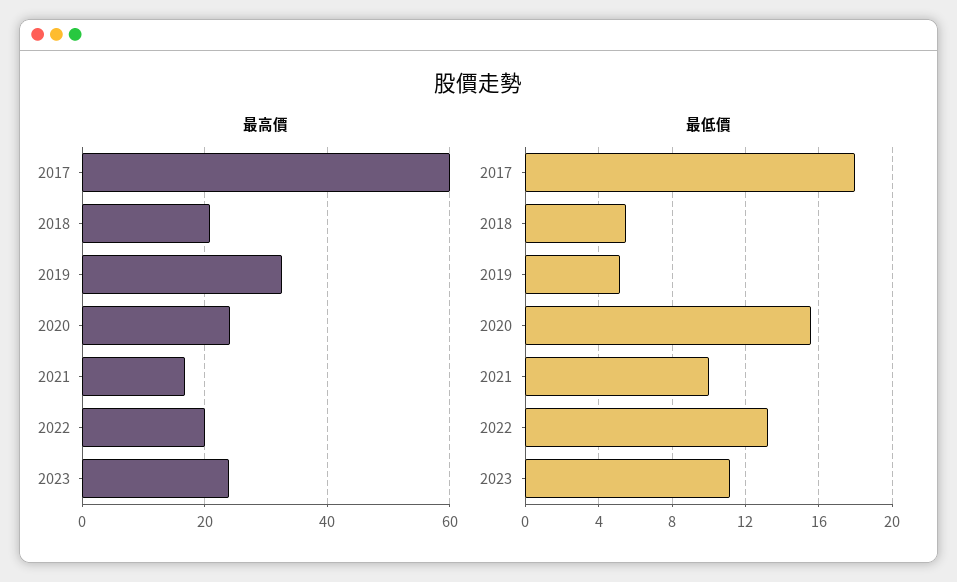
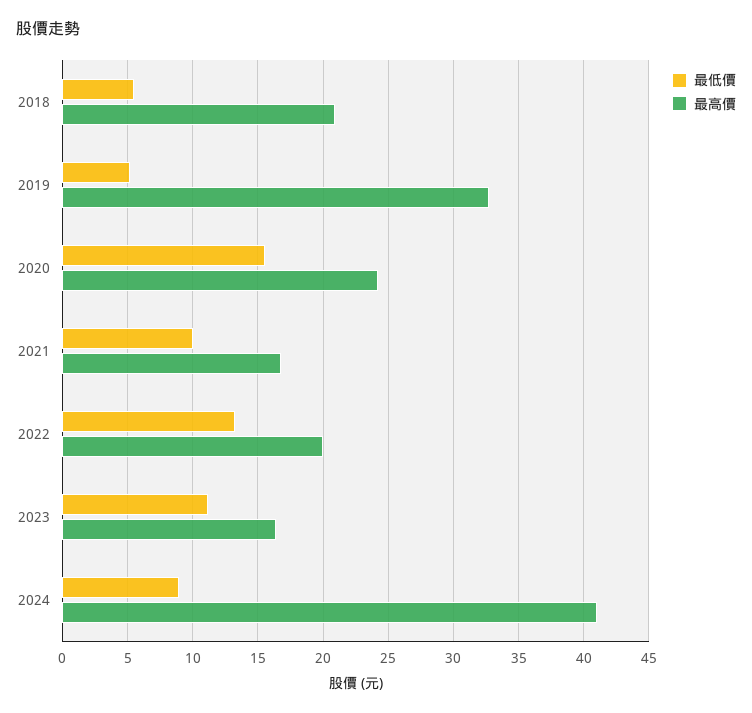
最高價, 2017: 60 -> none
最高價, 2023: 24 -> 16.5
最低價, 2017: 18 -> none
最低價, 2024: none -> 9
最高價, 2024: none -> 41

